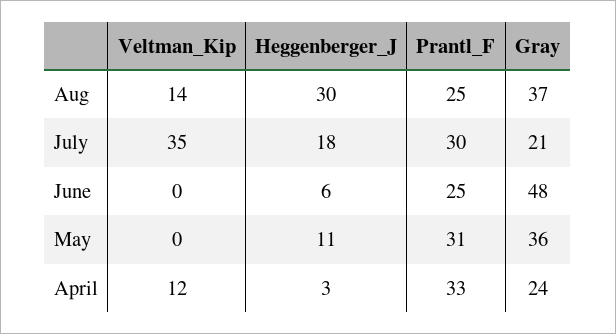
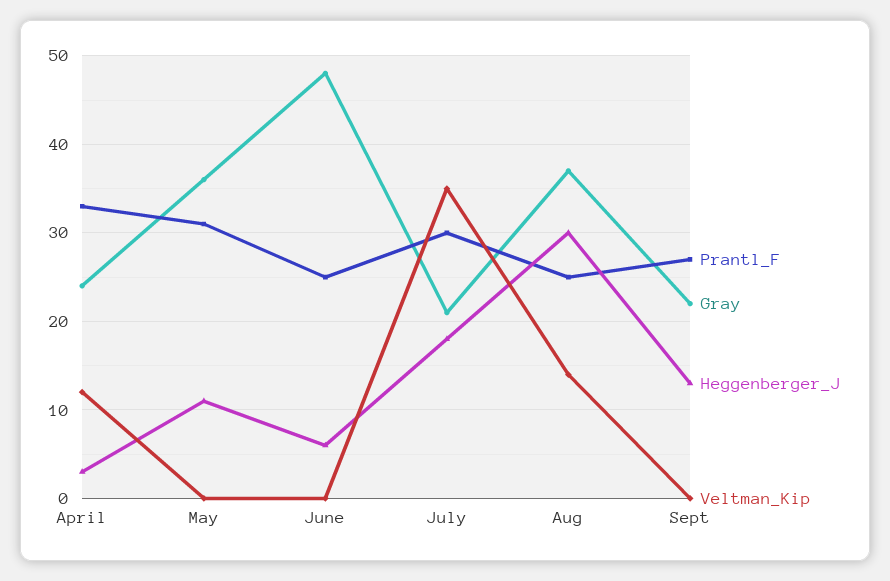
Prantl_F, Sept: none -> 27
Gray, Sept: none -> 22
Heggenberger_J, Sept: none -> 13
Veltman_Kip, Sept: none -> 0

